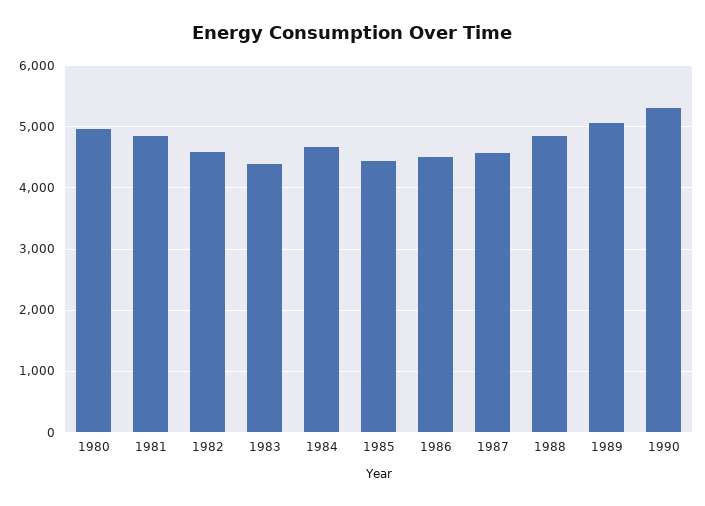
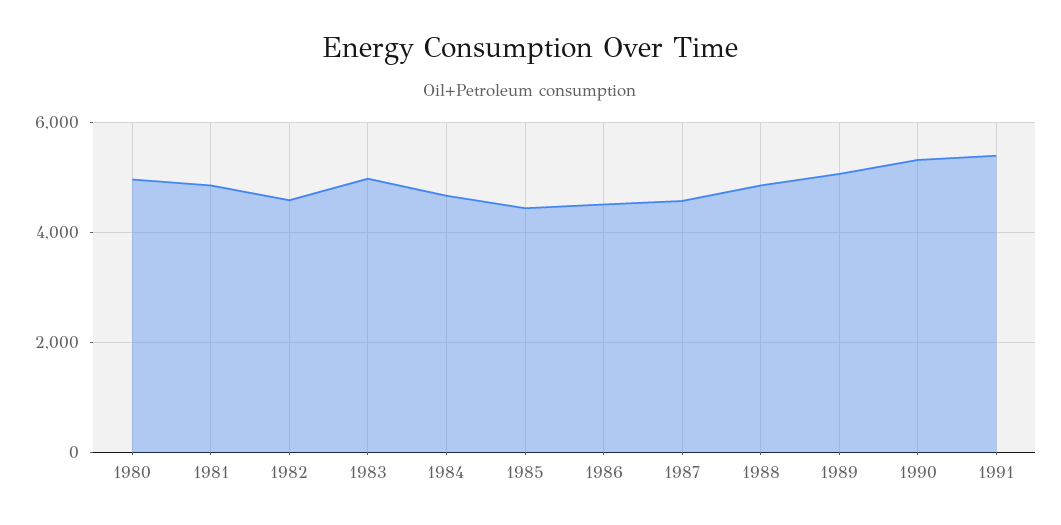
1983: 4400 -> 5000
1991: none -> 5400

